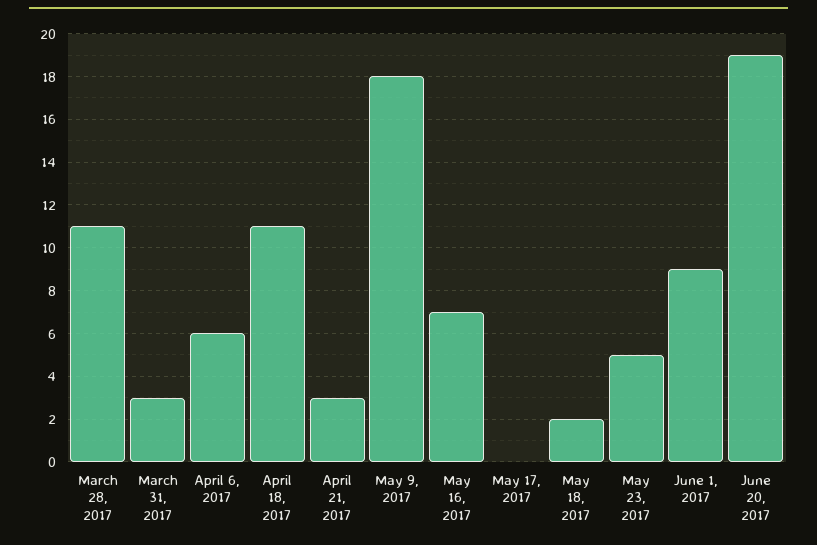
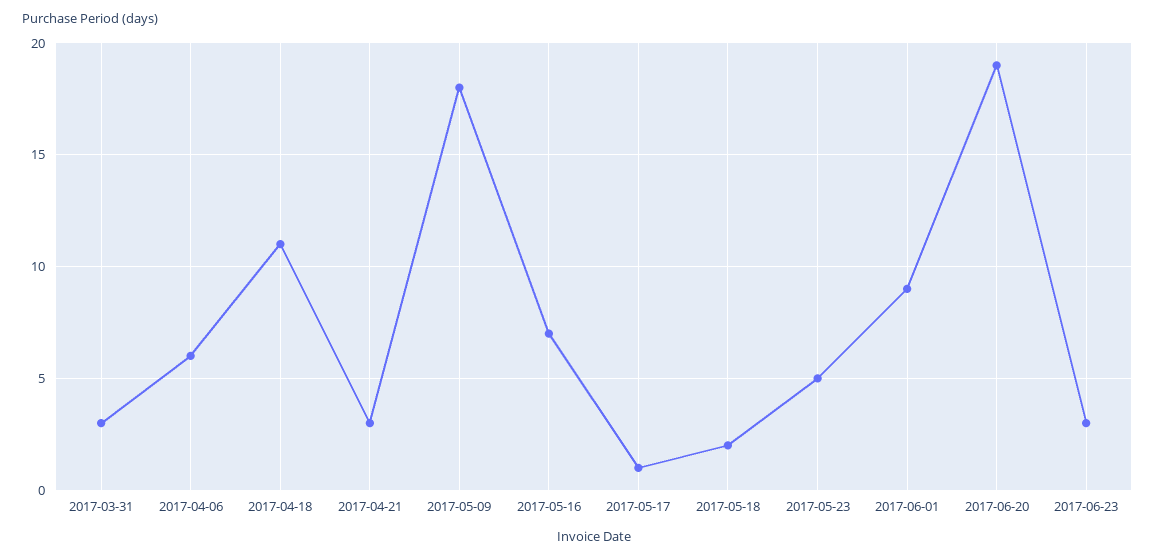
March 28, 2017: 11 -> none
May 17, 2017: 0 -> 1
2017-06-23: none -> 3

